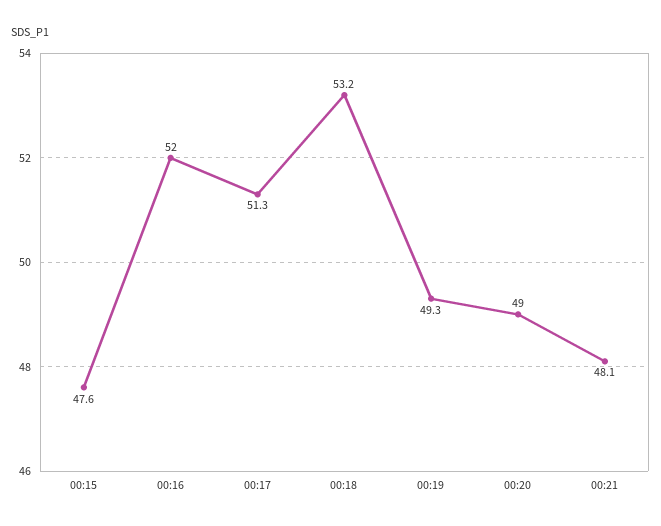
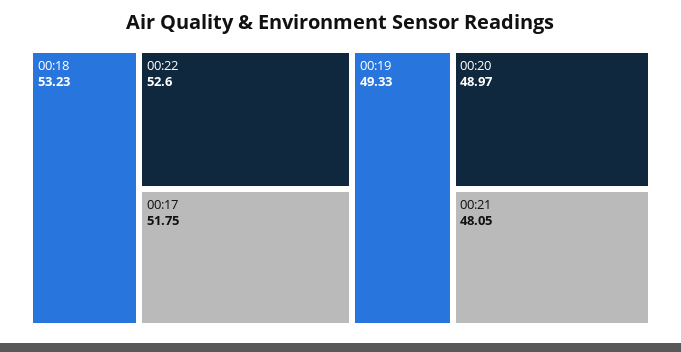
00:15: 47.6 -> none
00:16: 52 -> none
00:17: 51.3 -> 51.75
00:22: none -> 52.6

